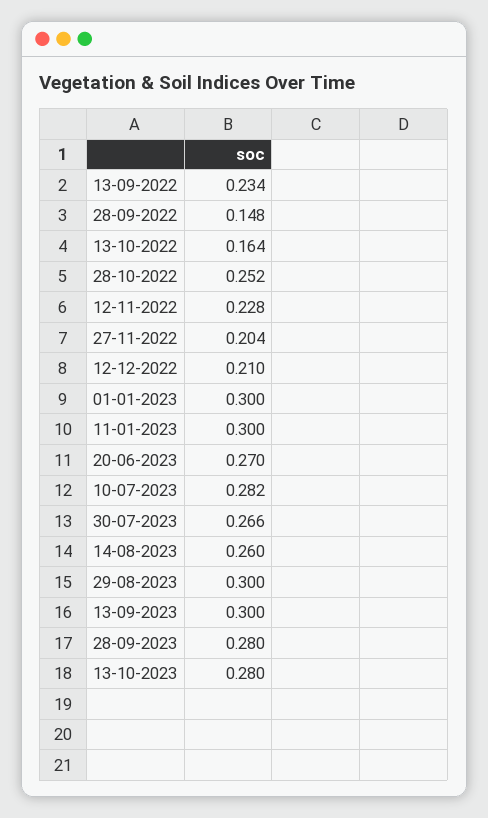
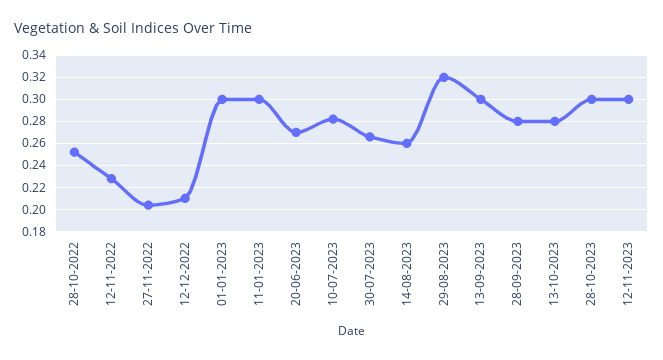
13-09-2022: 0.234 -> none
28-09-2022: 0.148 -> none
13-10-2022: 0.164 -> none
29-08-2023: 0.3 -> 0.32
28-10-2023: none -> 0.3
12-11-2023: none -> 0.3

